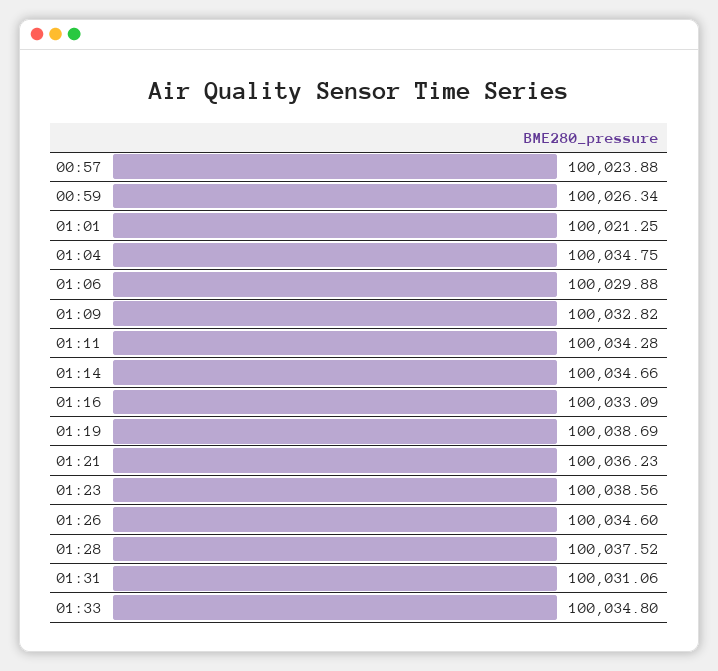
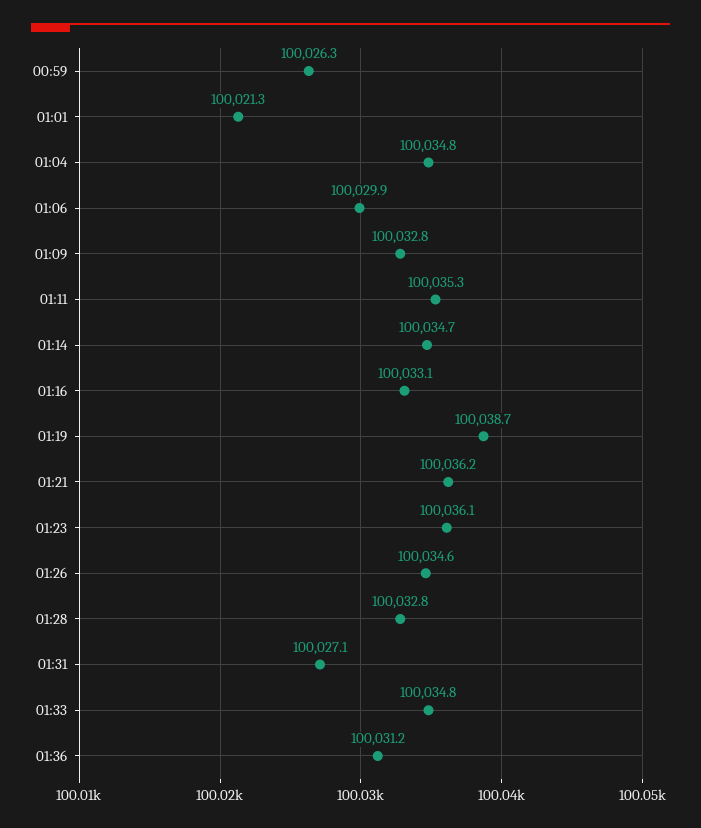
00:57: 100023.88 -> none
01:11: 100034.28 -> 100035.3
01:23: 100038.56 -> 100036.1
01:28: 100037.52 -> 100032.8
01:31: 100031.06 -> 100027.1
01:36: none -> 100031.2

